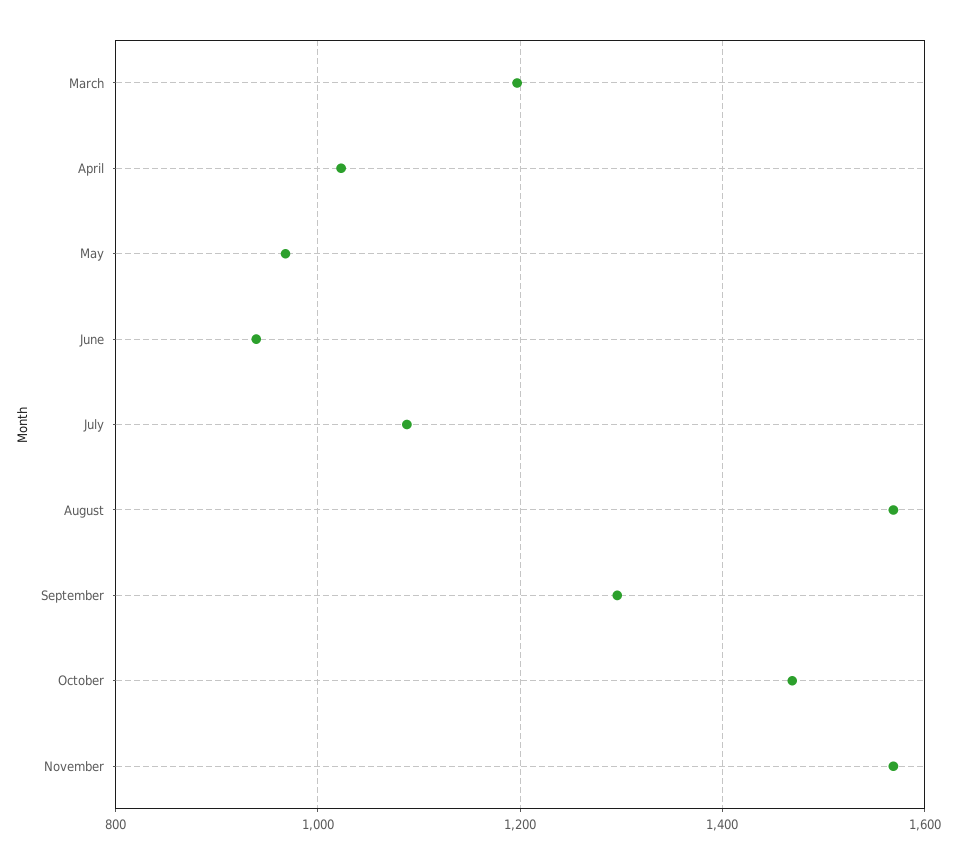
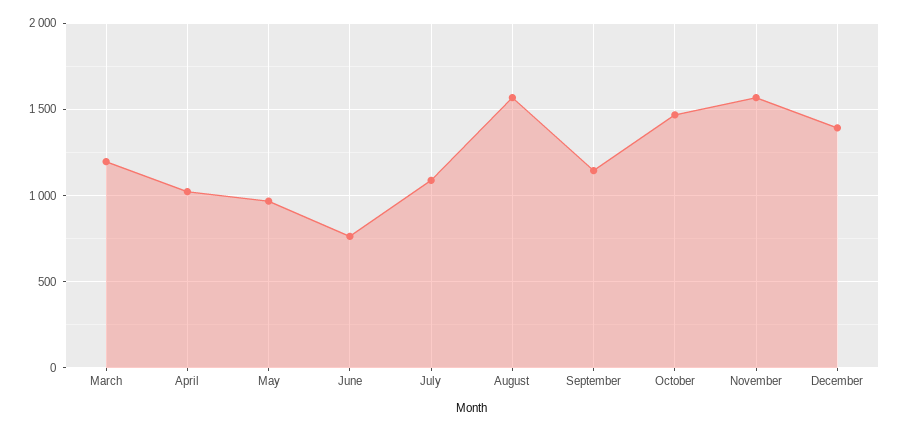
June: 940 -> 750
September: 1300 -> 1150
December: none -> 1400

